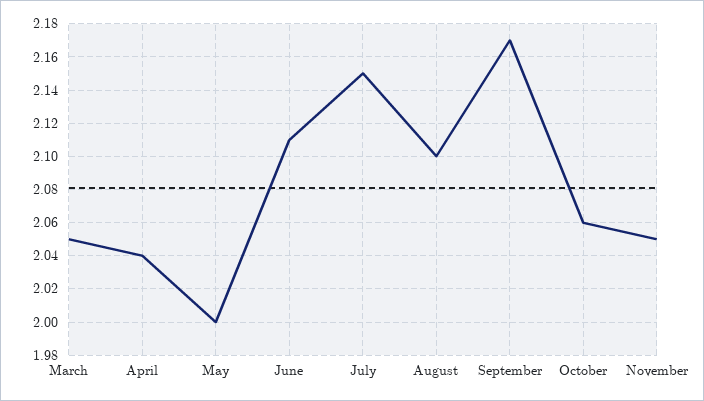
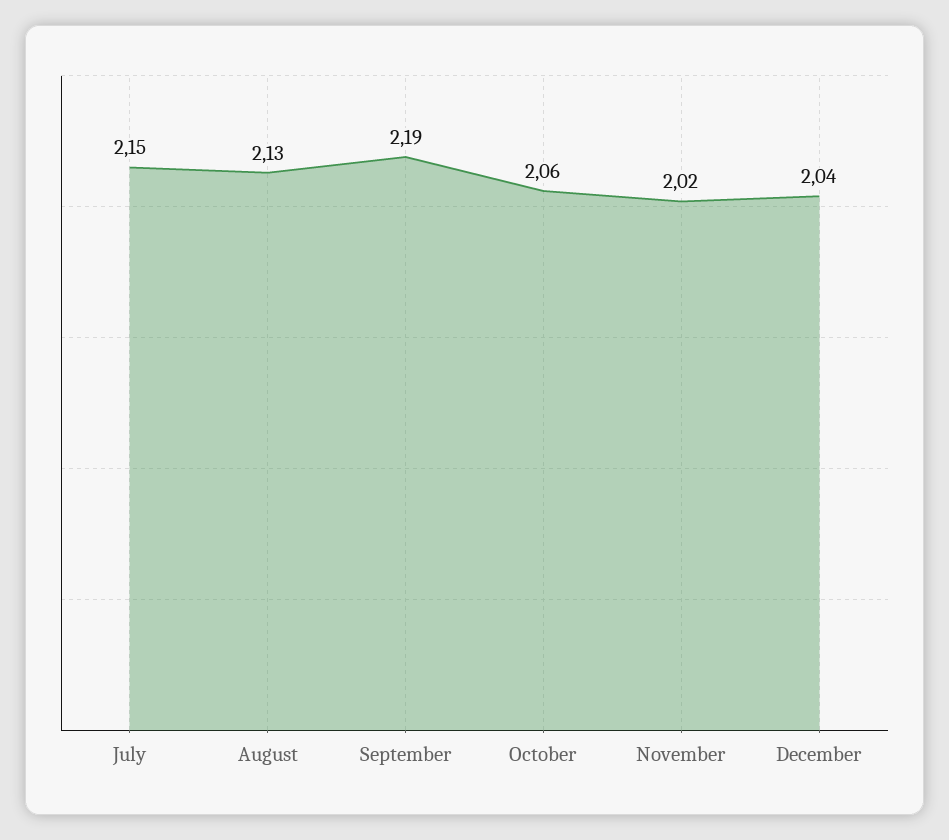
March: 2.05 -> none
April: 2.04 -> none
May: 2 -> none
June: 2.11 -> none
August: 2.1 -> 2.13
September: 2.17 -> 2.19
November: 2.05 -> 2.02
December: none -> 2.04

